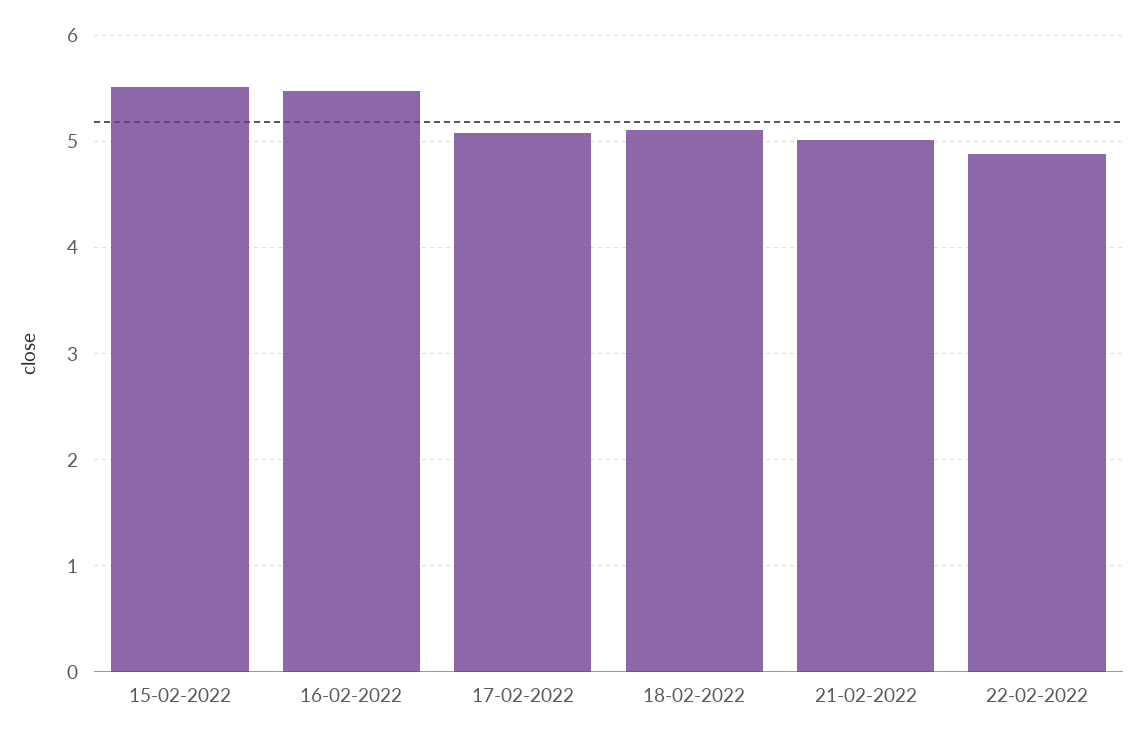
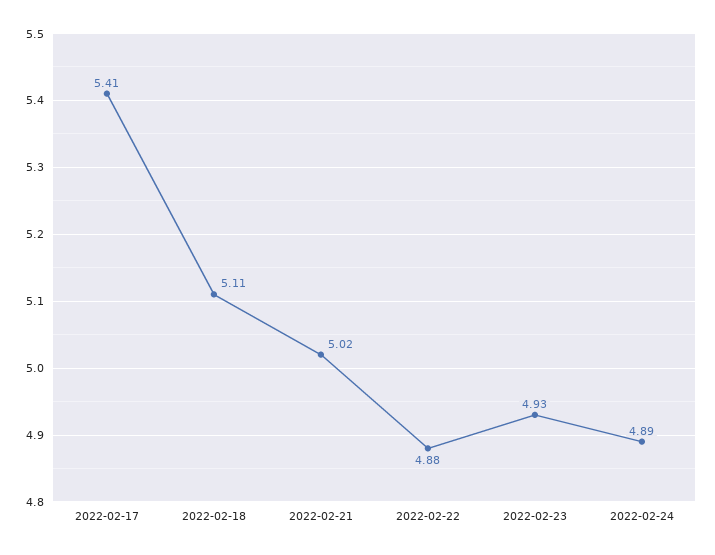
15-02-2022: 5.5 -> none
16-02-2022: 5.5 -> none
17-02-2022: 5.1 -> 5.41
2022-02-23: none -> 4.93
2022-02-24: none -> 4.89

